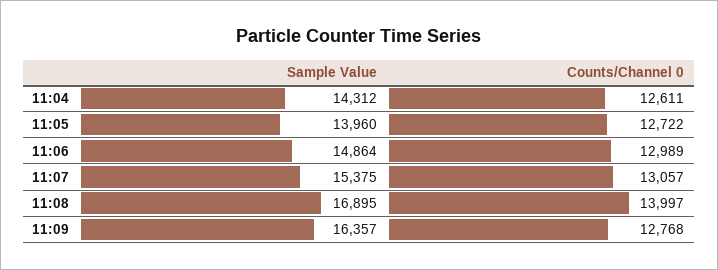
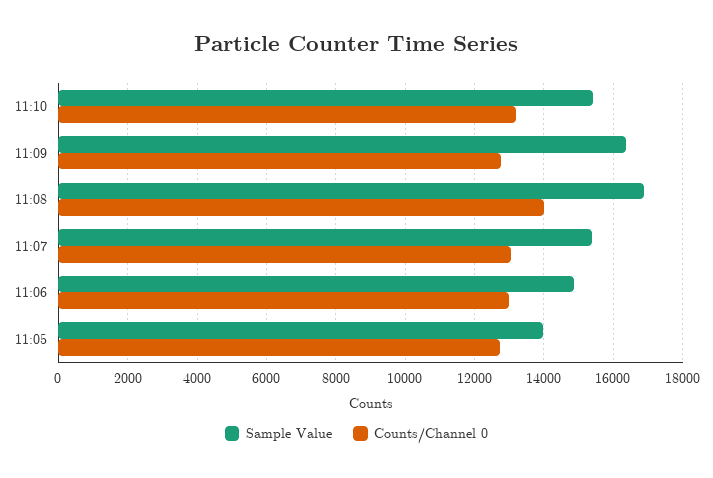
Sample Value, 11:04: 14312 -> none
Counts/Channel 0, 11:04: 12611 -> none
Sample Value, 11:10: none -> 15400
Counts/Channel 0, 11:10: none -> 13200

